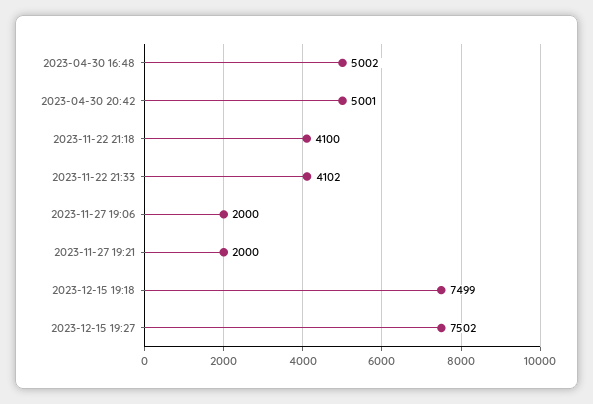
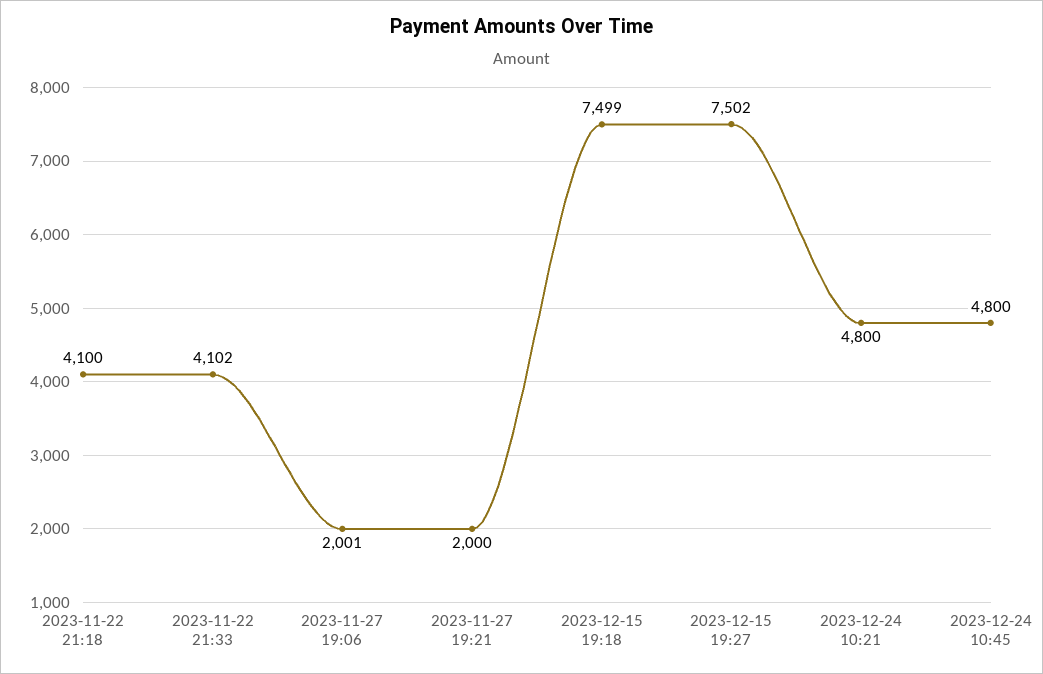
2023-04-30 16:48: 5002 -> none
2023-04-30 20:42: 5001 -> none
2023-11-27 19:06: 2000 -> 2001
2023-12-24 10:21: none -> 4800
2023-12-24 10:45: none -> 4800

